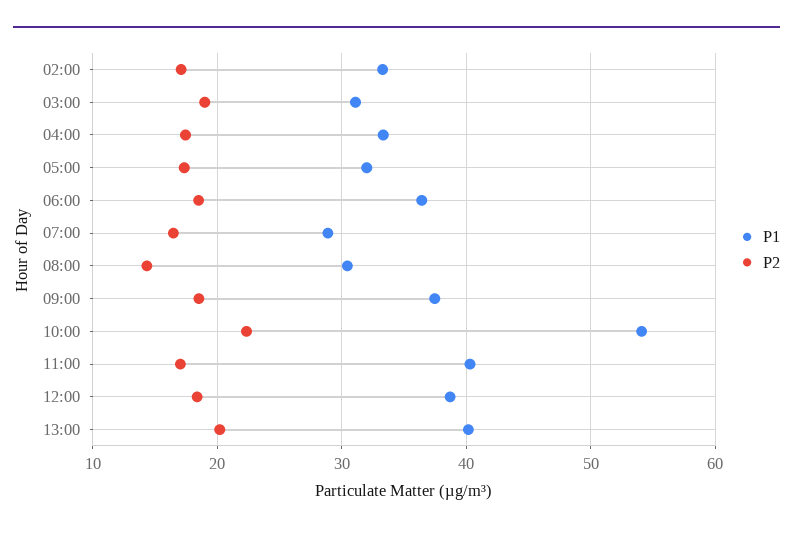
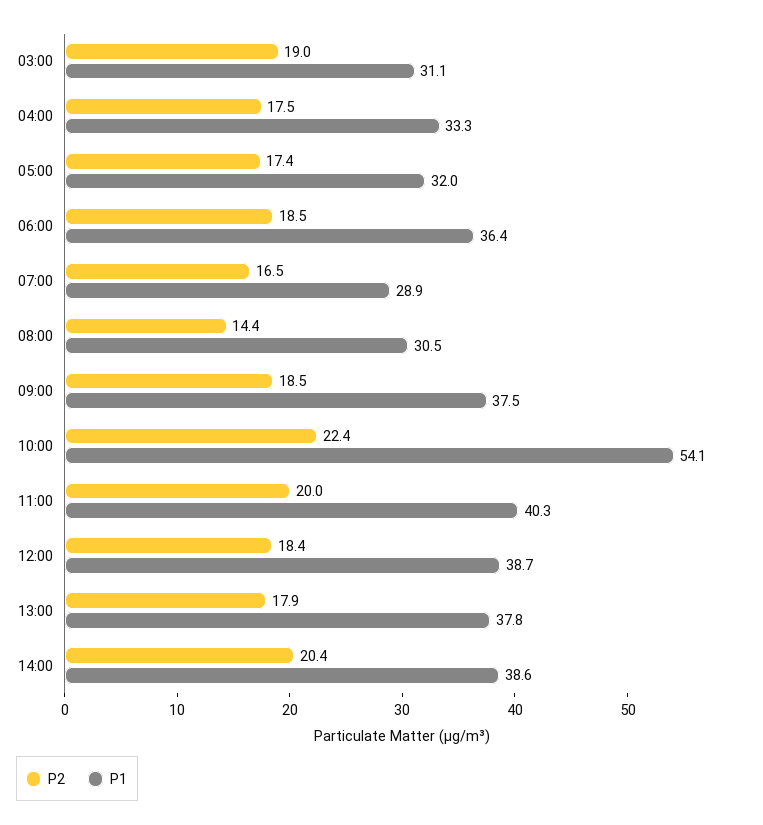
P1, 02:00: 33 -> none
P2, 02:00: 17 -> none
P2, 11:00: 17 -> 20
P1, 13:00: 40 -> 37.8
P2, 13:00: 20 -> 17.9
P2, 14:00: none -> 20.4
P1, 14:00: none -> 38.6

